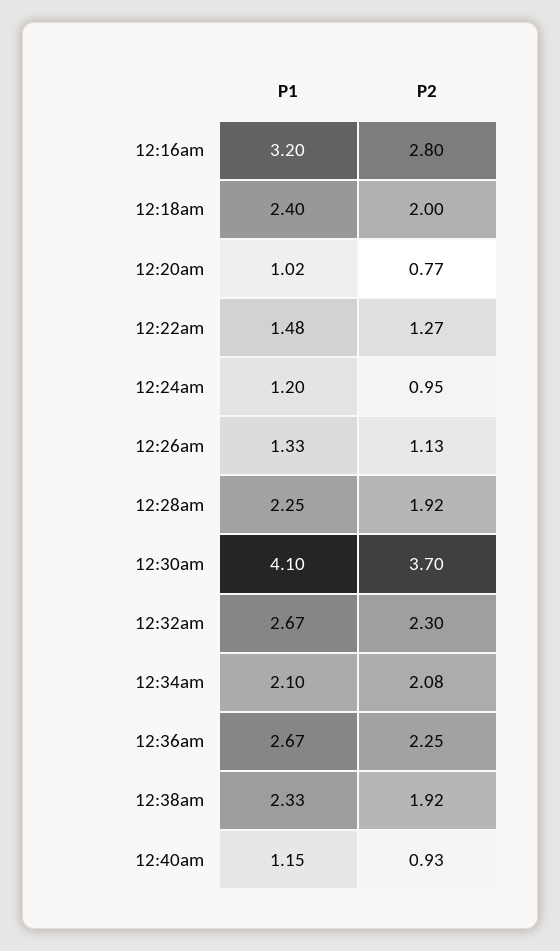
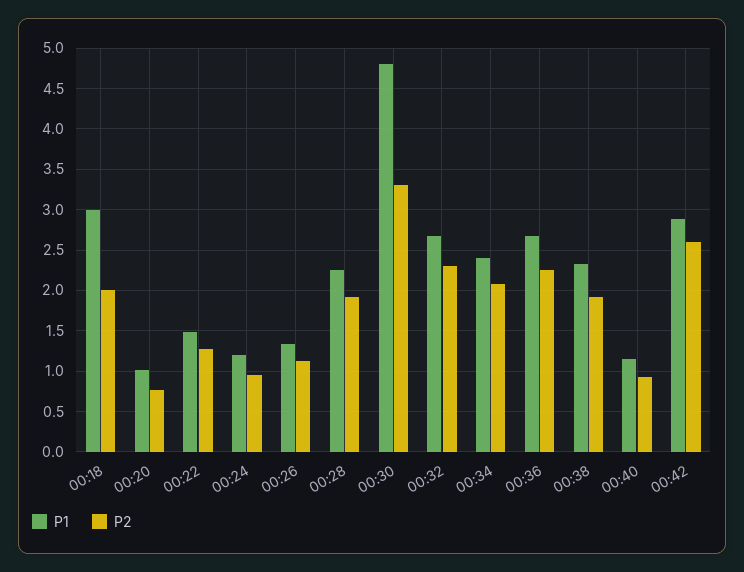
P1, 12:16am: 3.2 -> none
P2, 12:16am: 2.8 -> none
P1, 12:18am: 2.4 -> 3
P1, 12:30am: 4.1 -> 4.8
P2, 12:30am: 3.7 -> 3.3
P1, 12:34am: 2.1 -> 2.4
P1, 00:42: none -> 2.9
P2, 00:42: none -> 2.6

